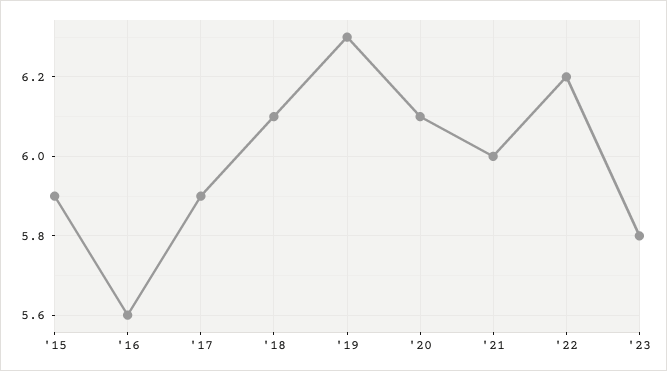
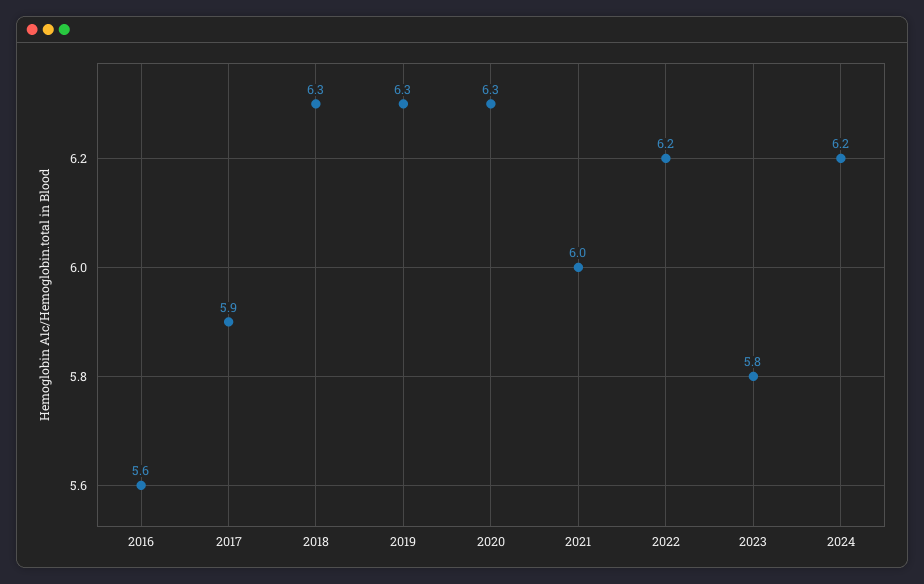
'15: 5.9 -> none
'18: 6.1 -> 6.3
'20: 6.1 -> 6.3
2024: none -> 6.2

